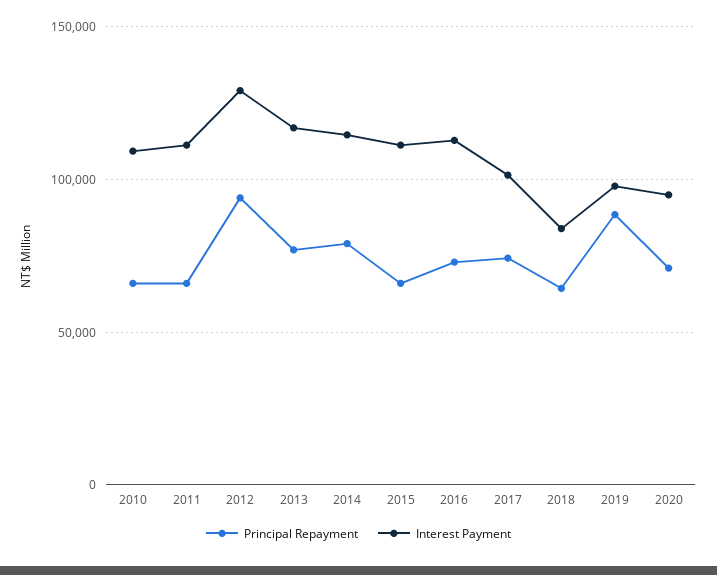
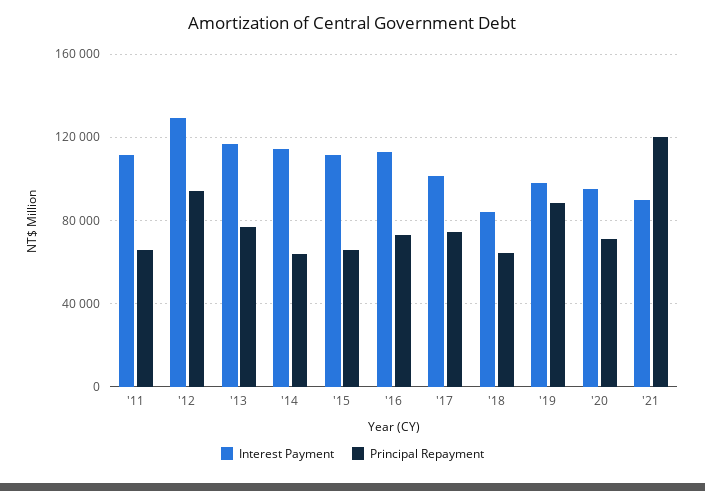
Principal Repayment, 2010: 65000 -> none
Interest Payment, 2010: 110000 -> none
Principal Repayment, 2014: 80000 -> 65000
Interest Payment, '21: none -> 90000
Principal Repayment, '21: none -> 120000

